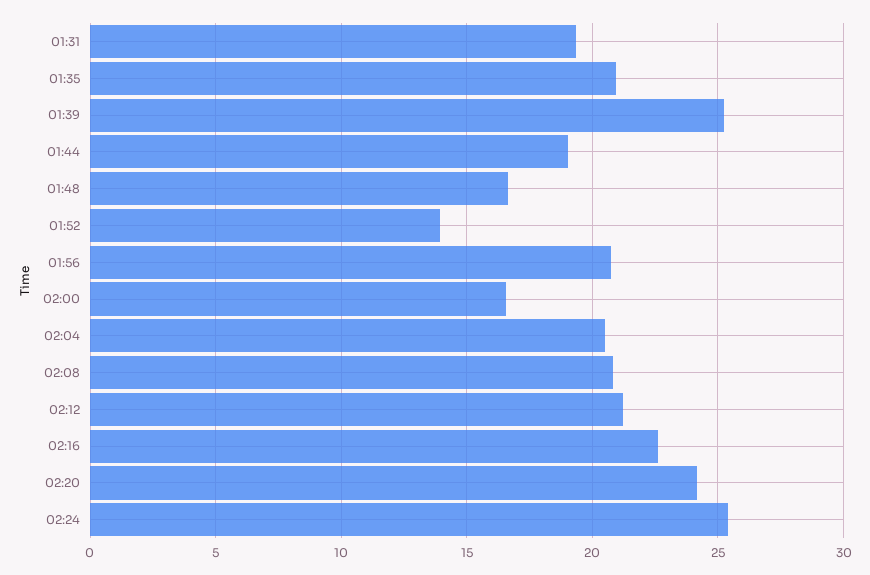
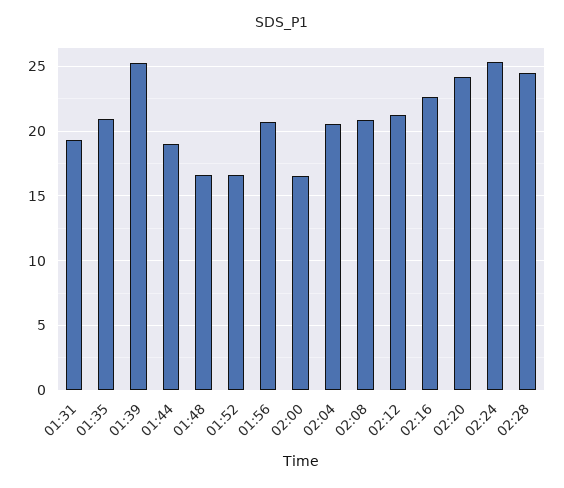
01:52: 14 -> 16.5
02:28: none -> 24.5

